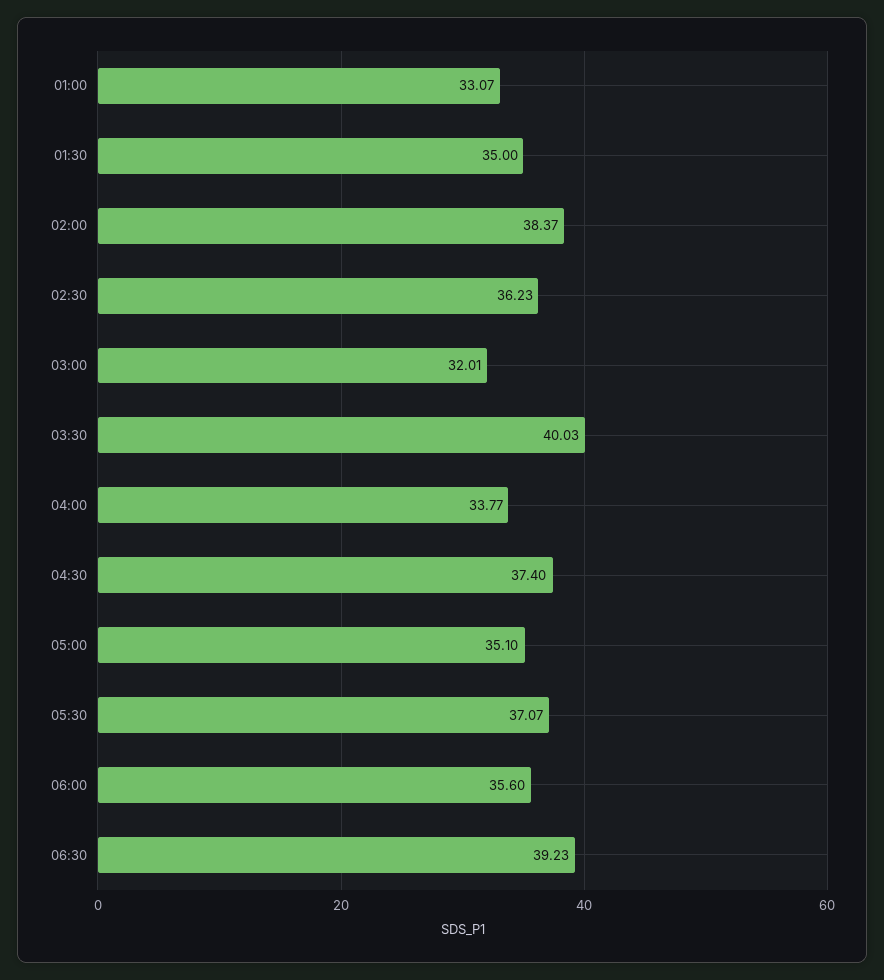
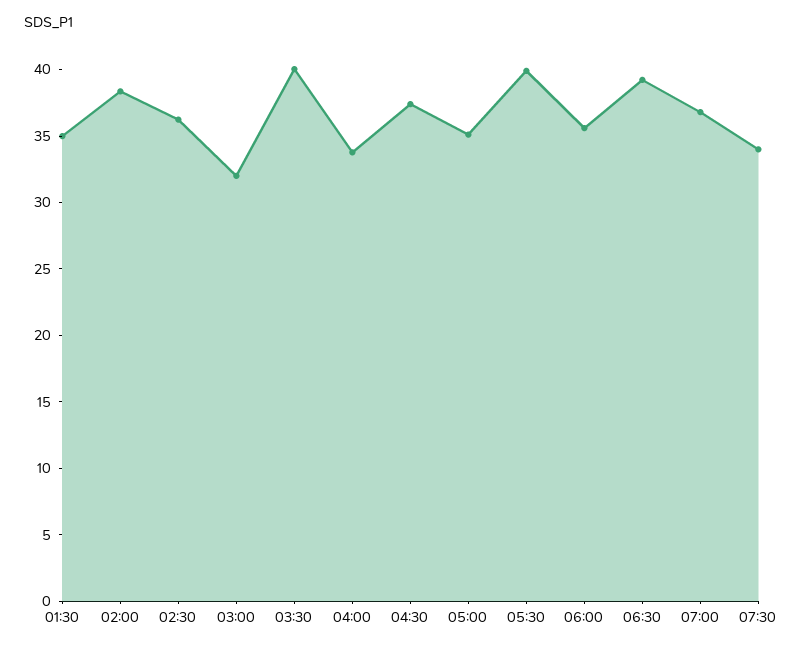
01:00: 33.07 -> none
05:30: 37.07 -> 40
07:00: none -> 37
07:30: none -> 34

